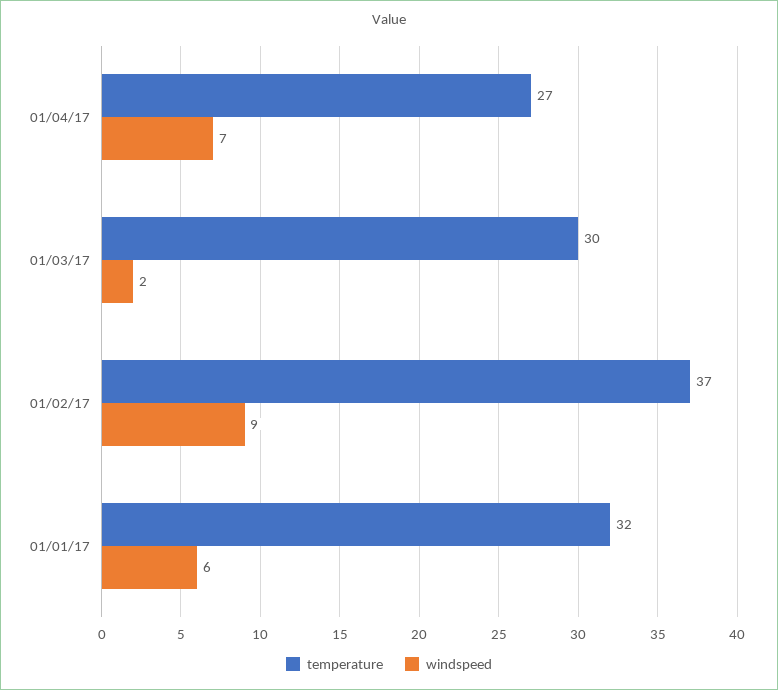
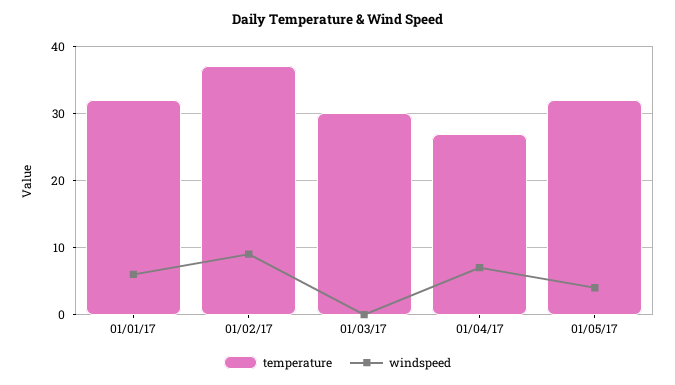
windspeed, 01/03/17: 2 -> 0
temperature, 01/05/17: none -> 32
windspeed, 01/05/17: none -> 4

